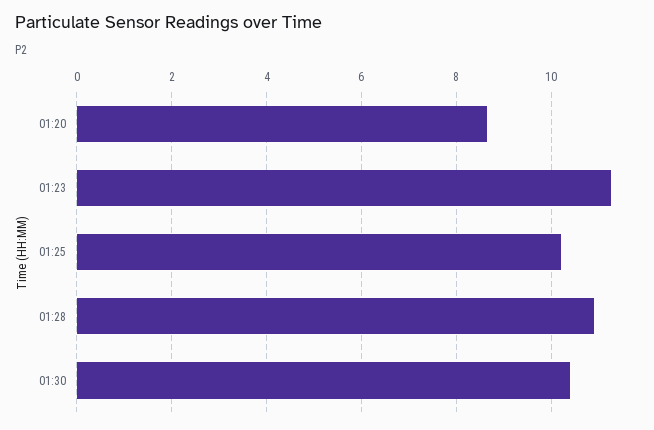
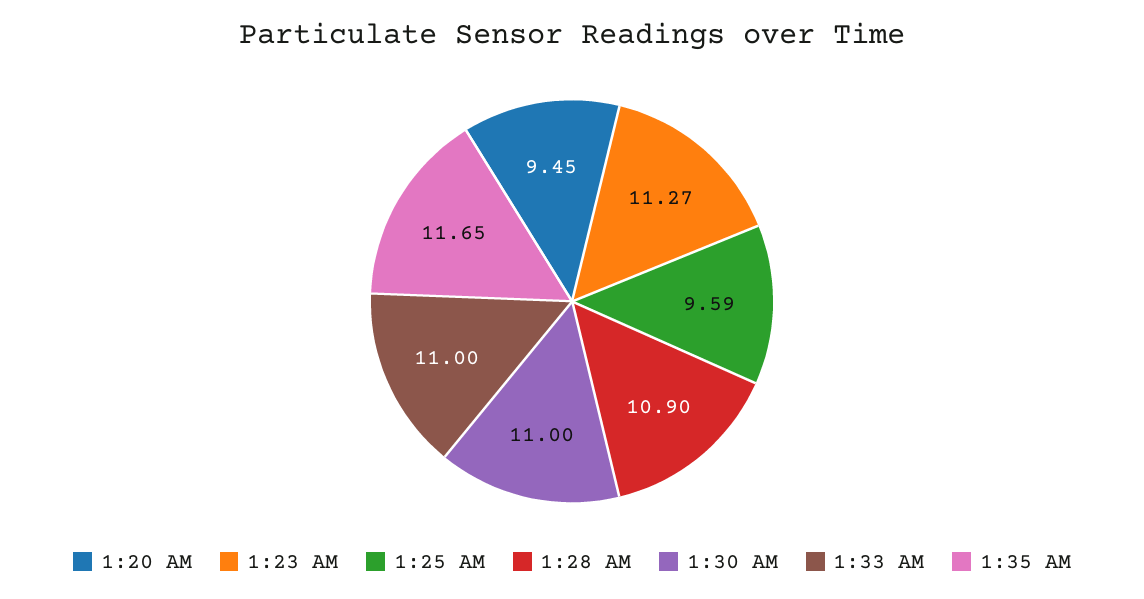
01:20: 8.6 -> 9.45
01:25: 10.2 -> 9.59
01:30: 10.4 -> 11
1:33 AM: none -> 11
1:35 AM: none -> 11.65

